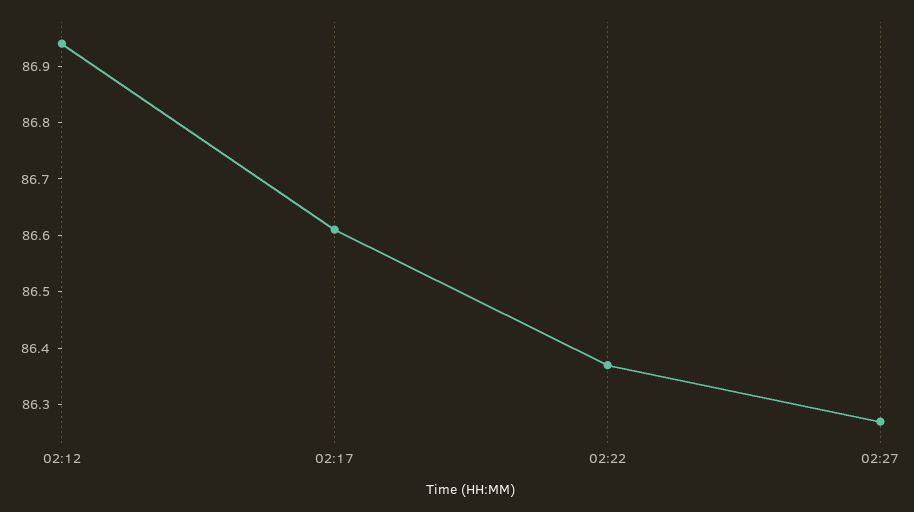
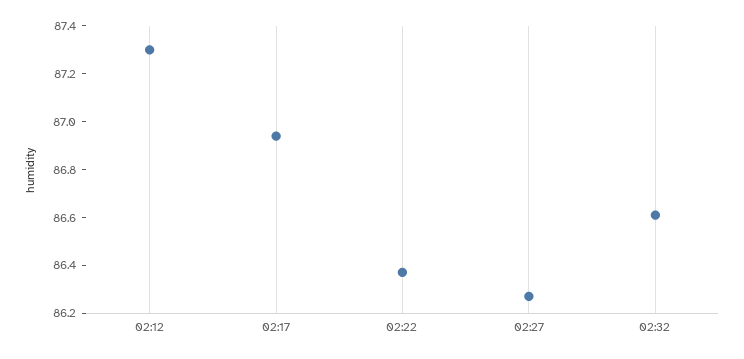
02:12: 86.95 -> 87.3
02:17: 86.6 -> 86.95
02:32: none -> 86.6

